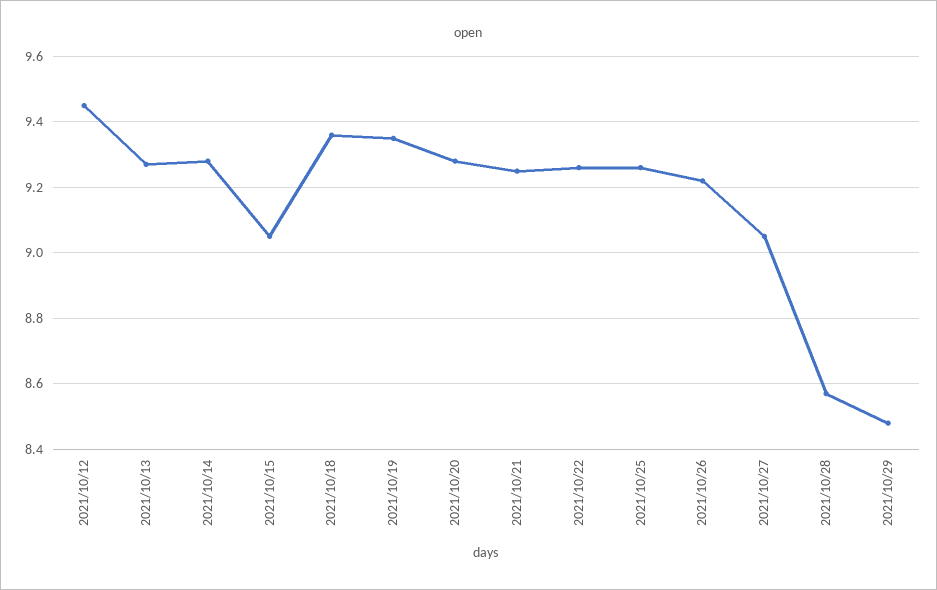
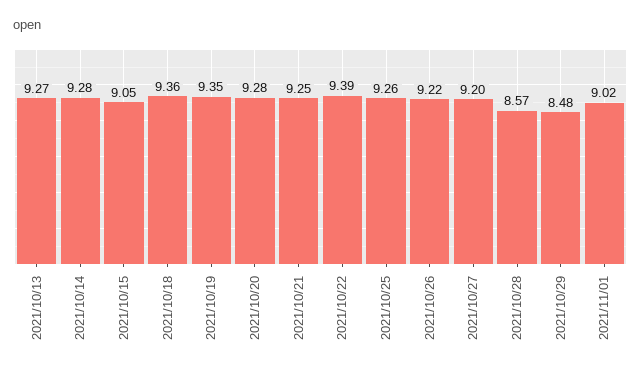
2021/10/12: 9.45 -> none
2021/10/22: 9.25 -> 9.39
2021/10/27: 9.05 -> 9.2
2021/11/01: none -> 9.02

